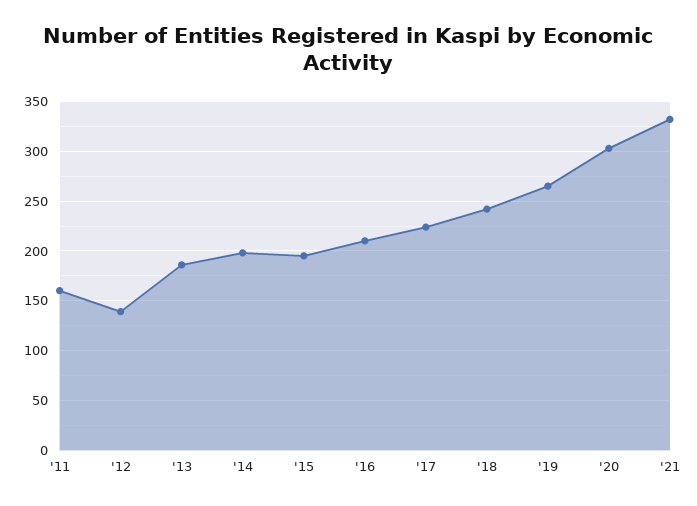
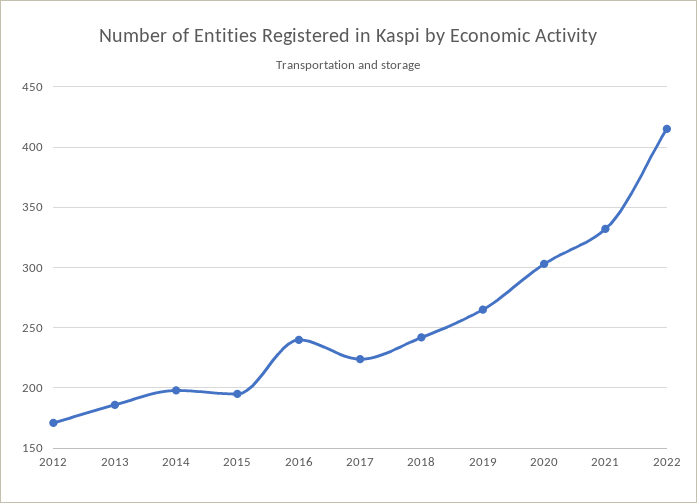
'11: 160 -> none
'12: 140 -> 170
'16: 210 -> 240
2022: none -> 415

